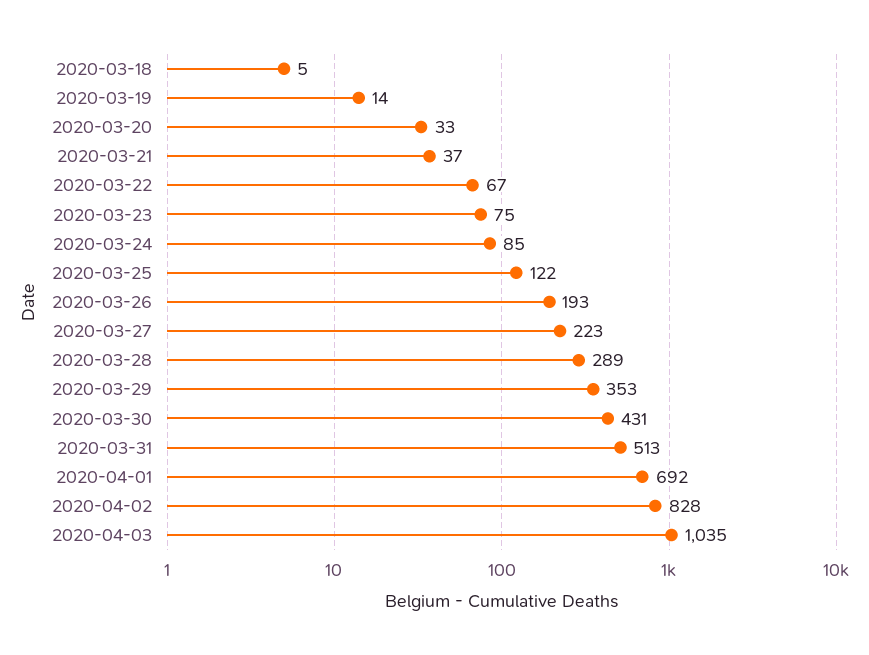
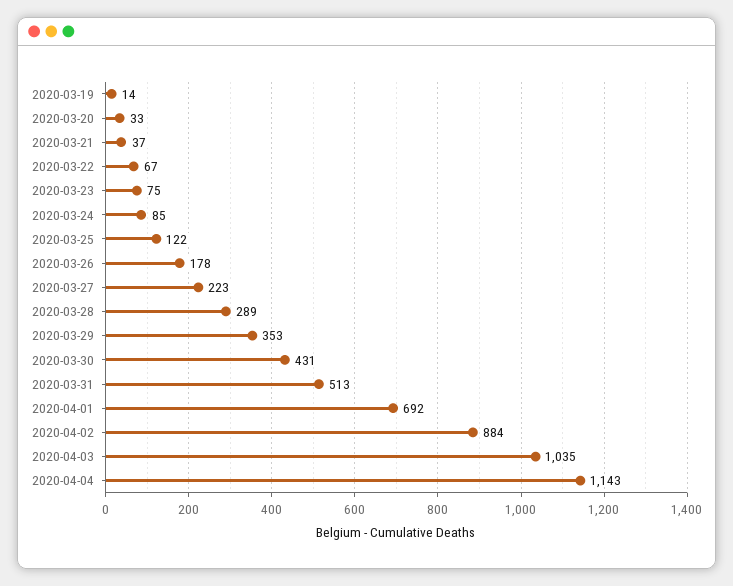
2020-03-18: 5 -> none
2020-03-26: 193 -> 178
2020-04-02: 828 -> 884
2020-04-04: none -> 1143

